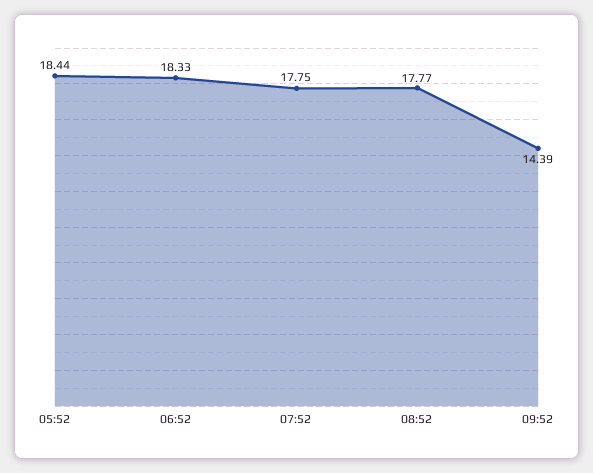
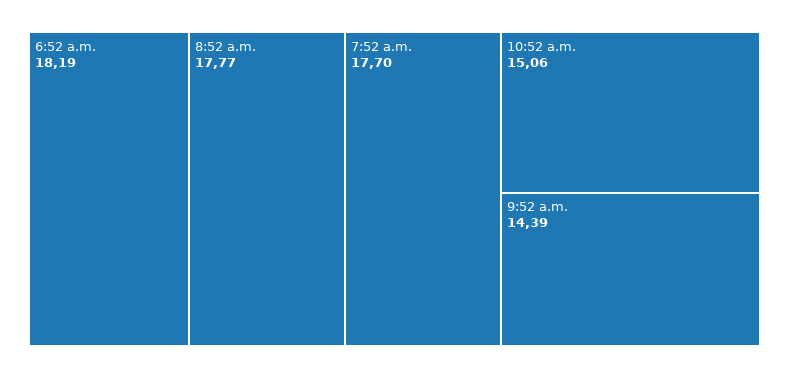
05:52: 18.44 -> none
06:52: 18.33 -> 18.19
07:52: 17.75 -> 17.7
10:52 a.m.: none -> 15.06

